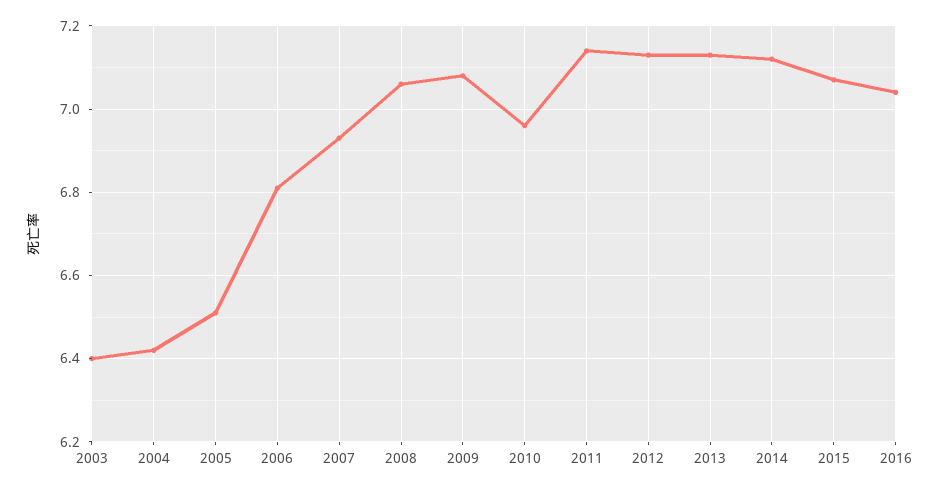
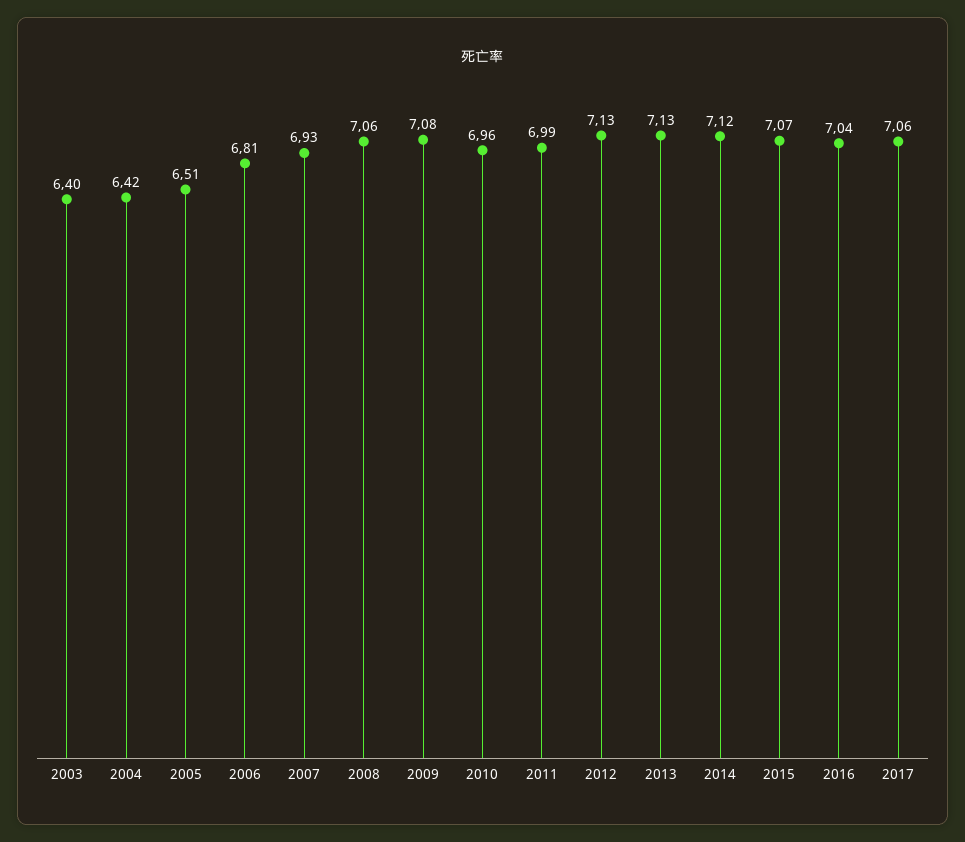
2011: 7.15 -> 6.99
2017: none -> 7.06

